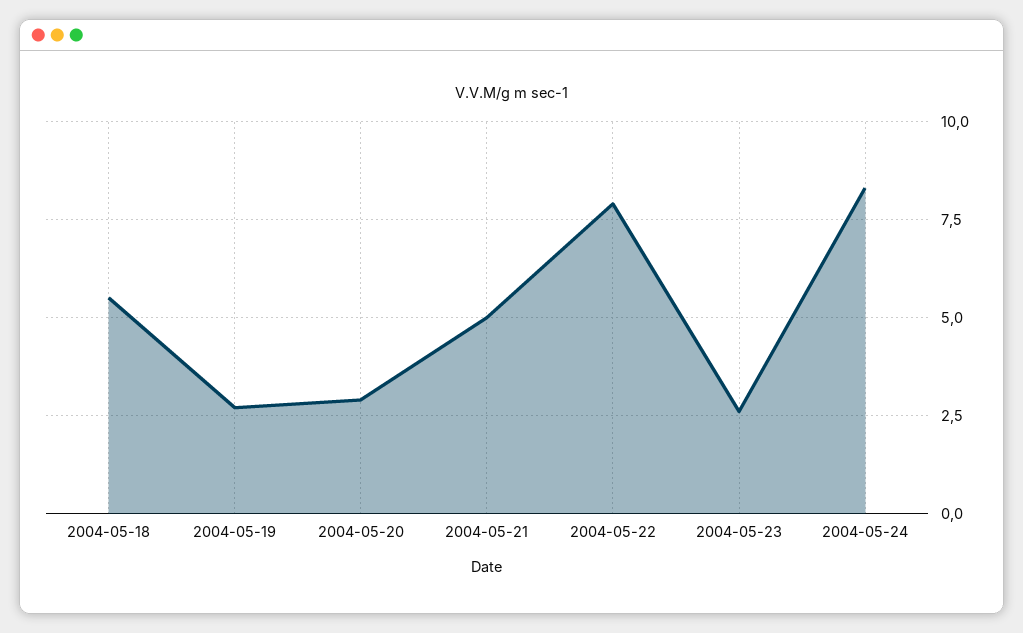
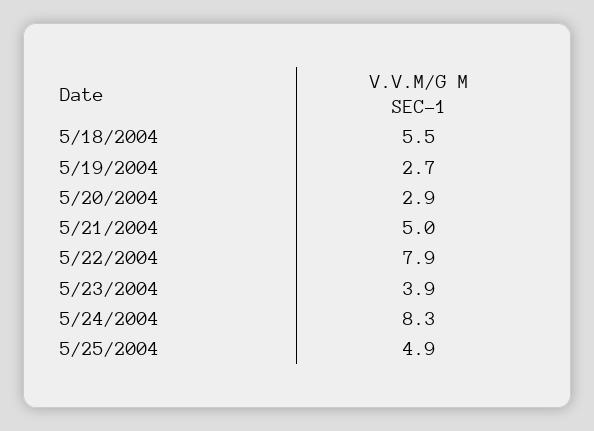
2004-05-23: 2.5 -> 3.9
5/25/2004: none -> 4.9

